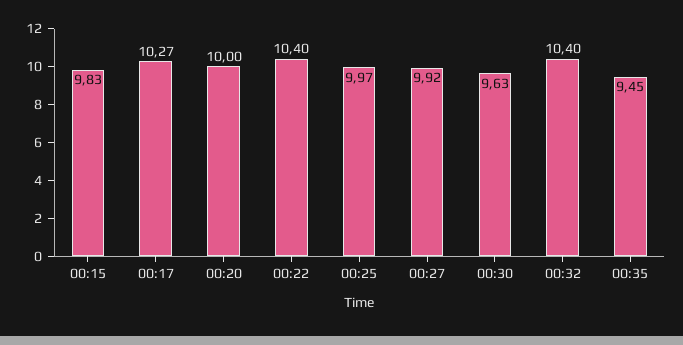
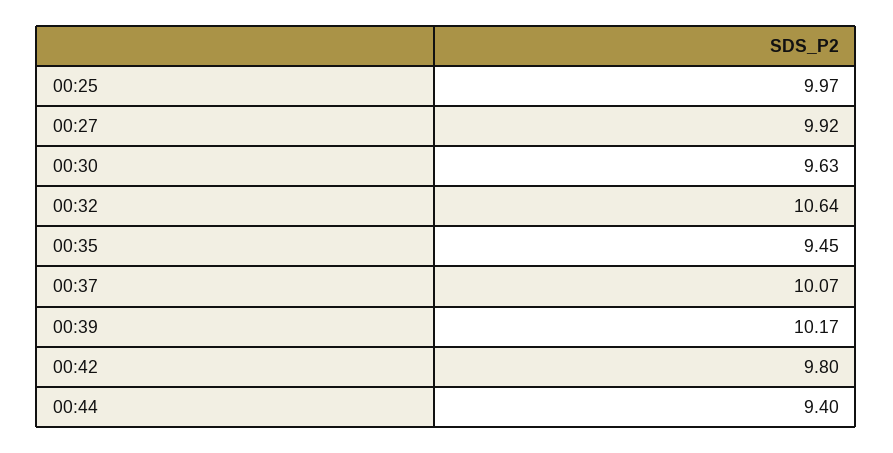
00:15: 9.83 -> none
00:17: 10.27 -> none
00:20: 10 -> none
00:22: 10.4 -> none
00:32: 10.4 -> 10.64
00:37: none -> 10.07
00:39: none -> 10.17
00:42: none -> 9.8
00:44: none -> 9.4

